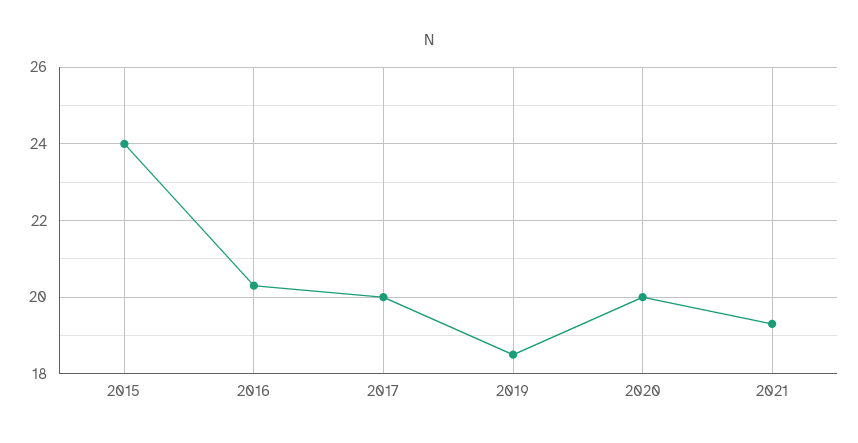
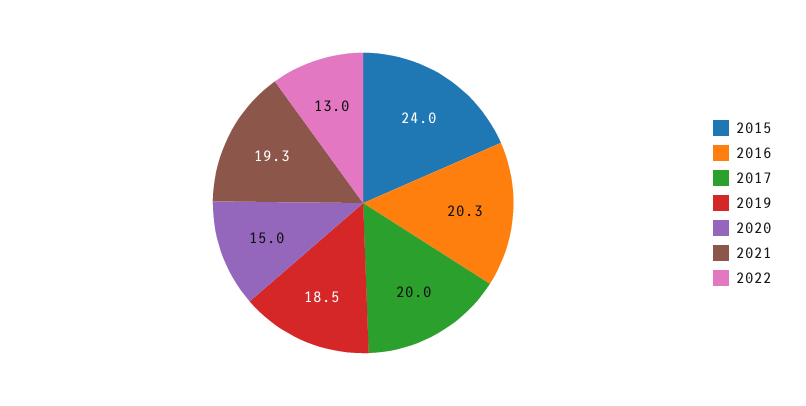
2020: 20 -> 15
2022: none -> 13

